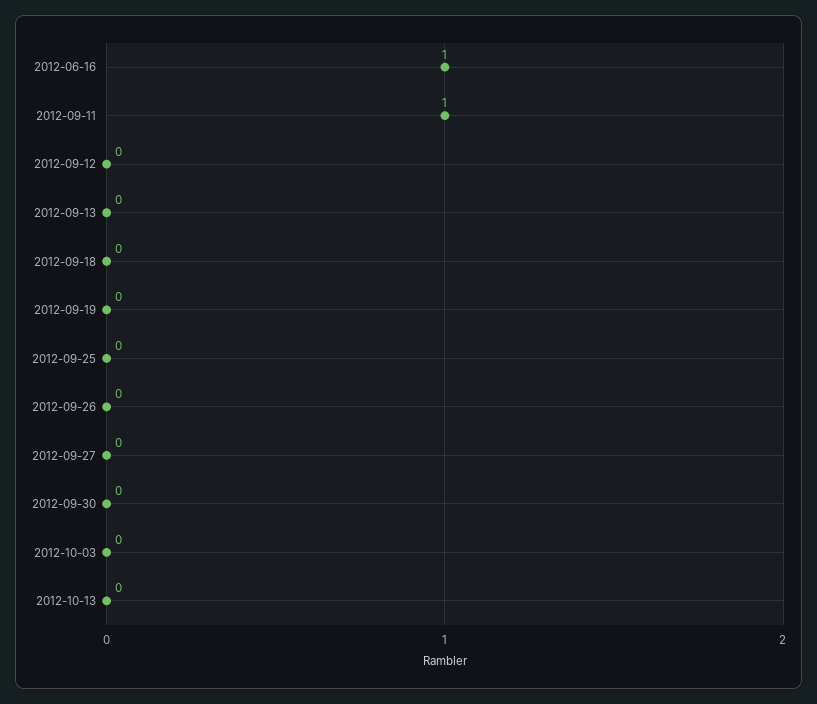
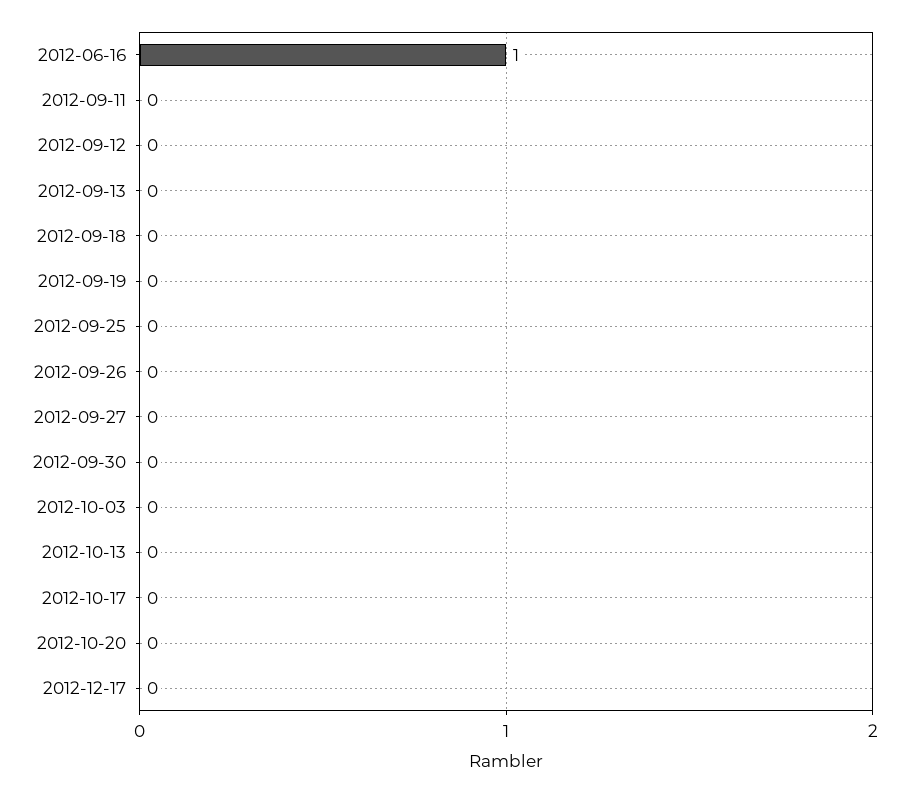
2012-09-11: 1 -> 0
2012-10-17: none -> 0
2012-10-20: none -> 0
2012-12-17: none -> 0

